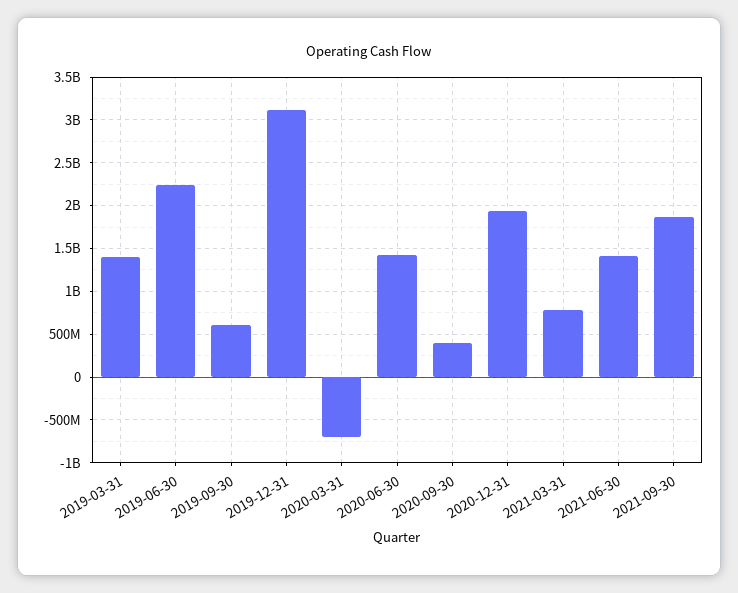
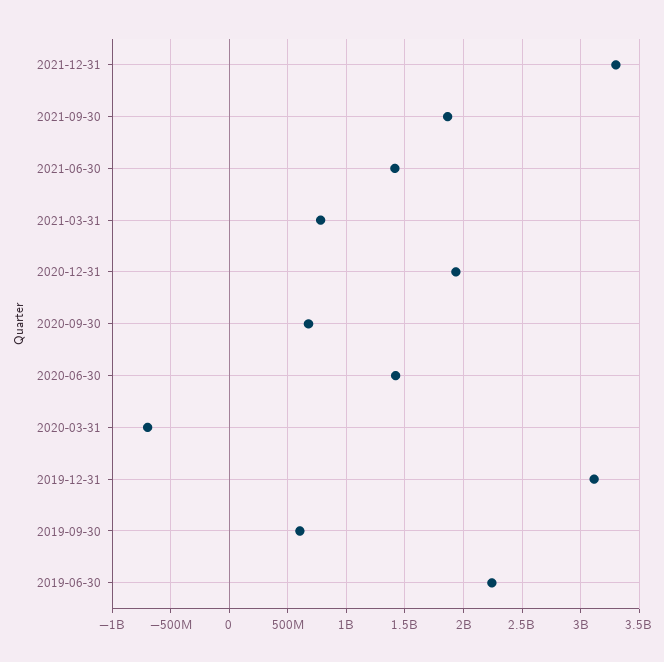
2019-03-31: 1400000000 -> none
2020-09-30: 400000000 -> 700000000
2021-12-31: none -> 3300000000

